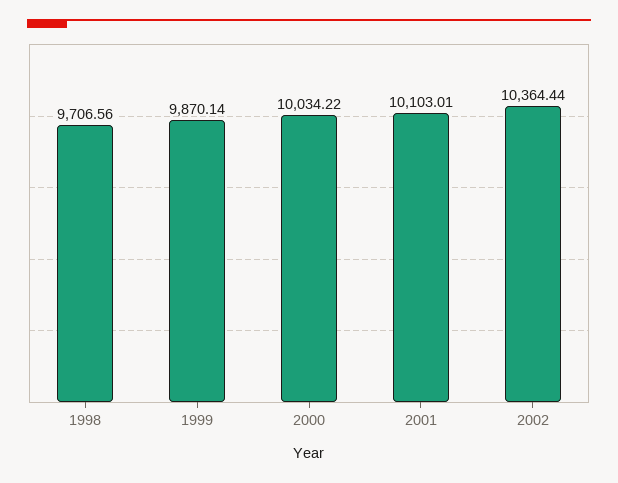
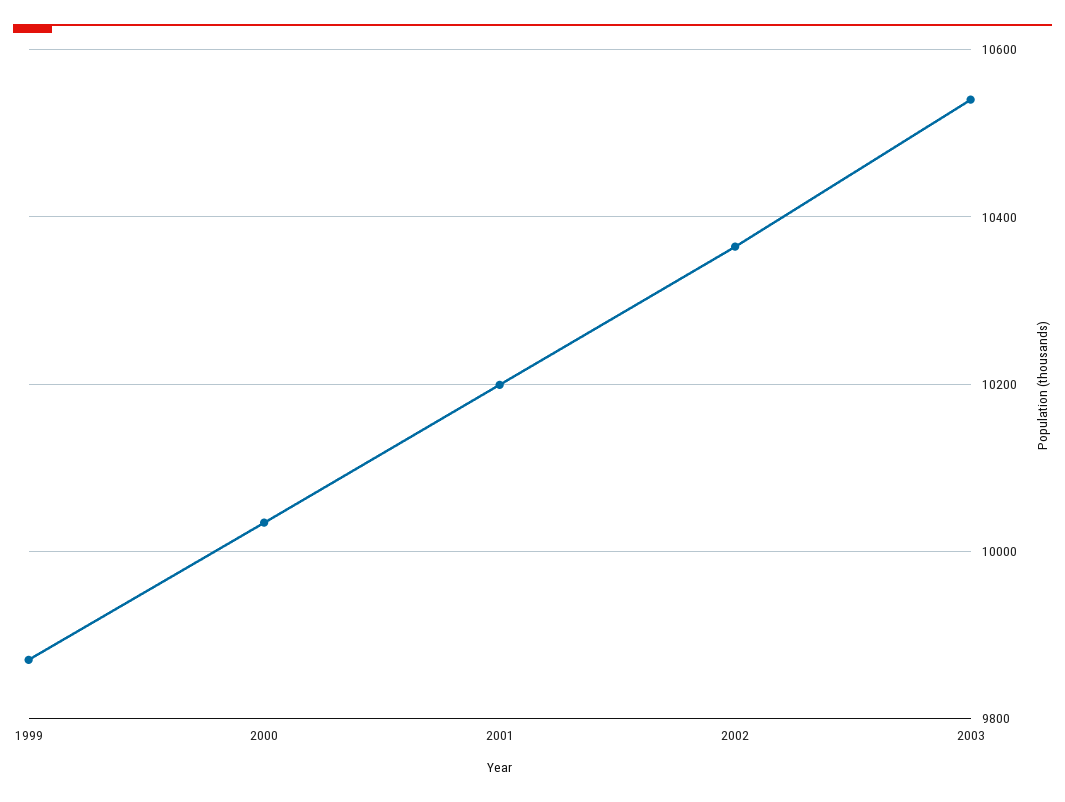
1998: 9706.56 -> none
2001: 10103.01 -> 10200
2003: none -> 10540

